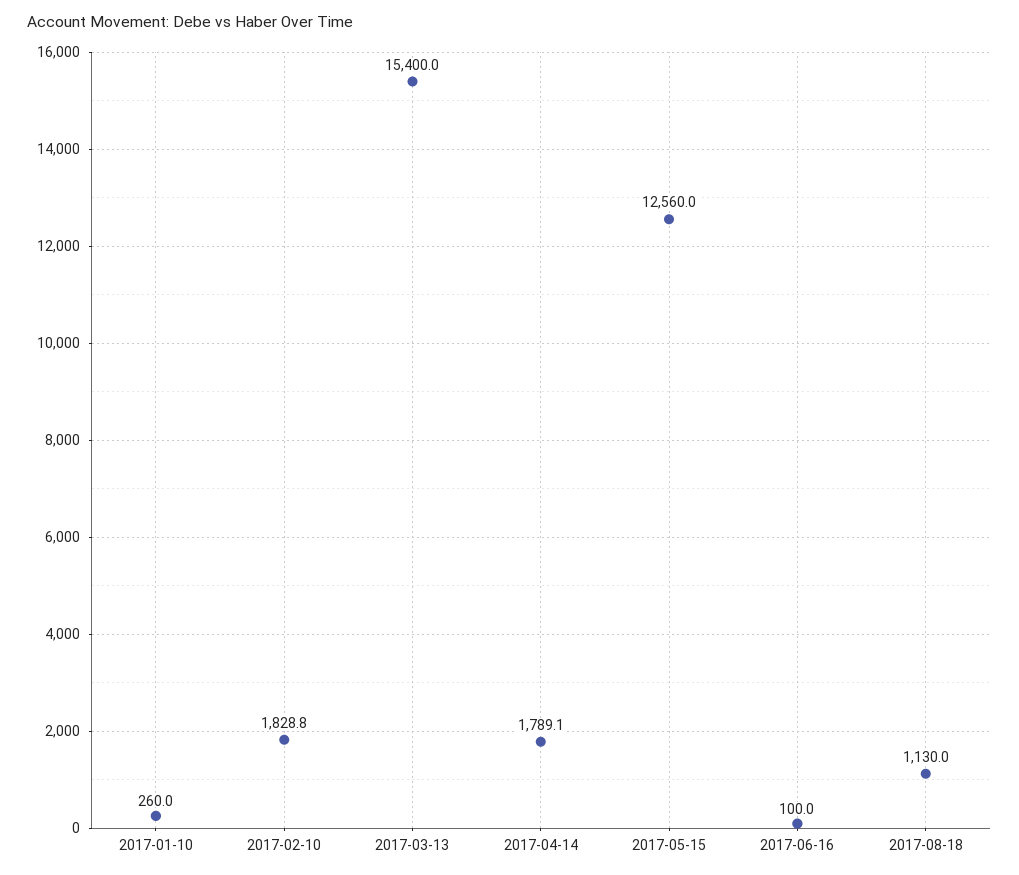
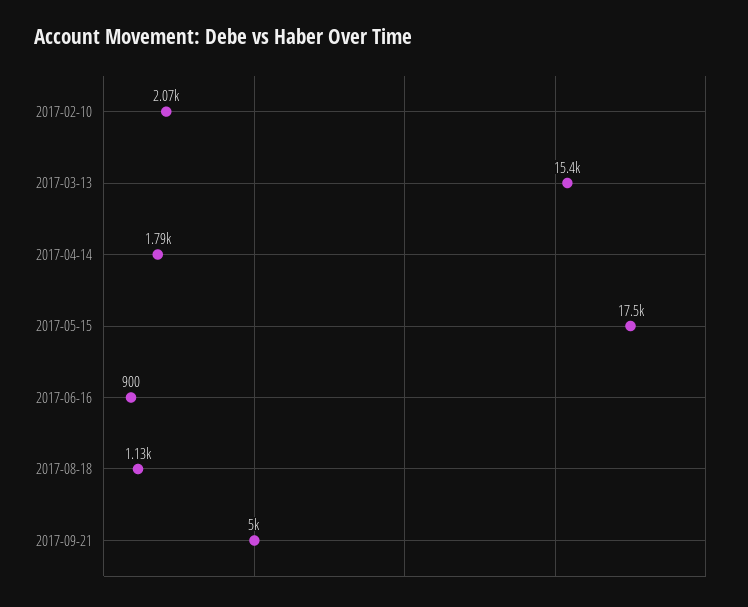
2017-01-10: 260 -> none
2017-02-10: 1828.8 -> 2070
2017-05-15: 12560 -> 17500
2017-06-16: 100 -> 900
2017-09-21: none -> 5000

